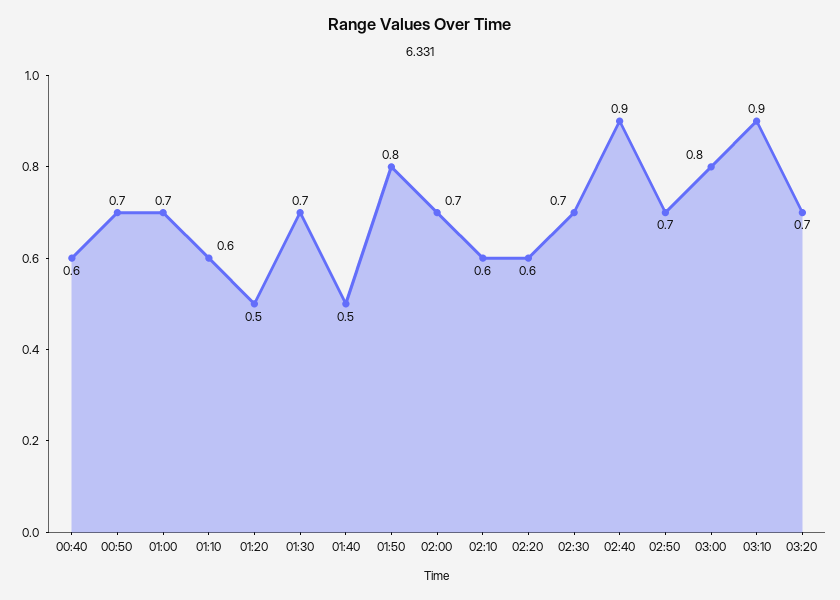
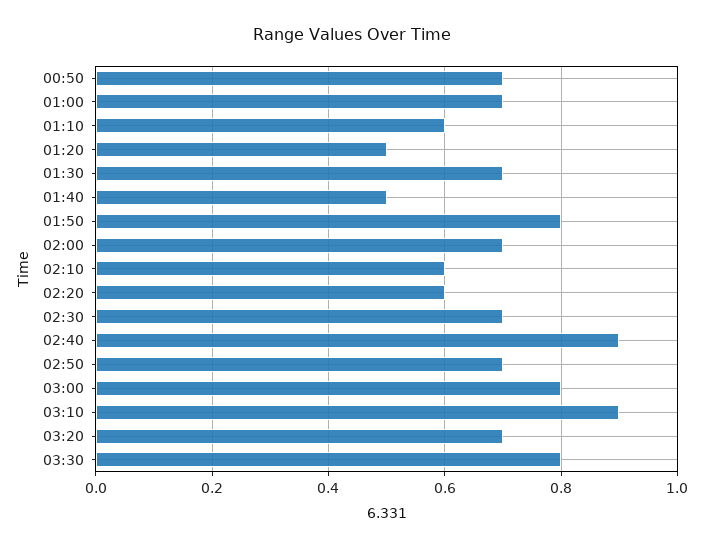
00:40: 0.6 -> none
03:30: none -> 0.8

